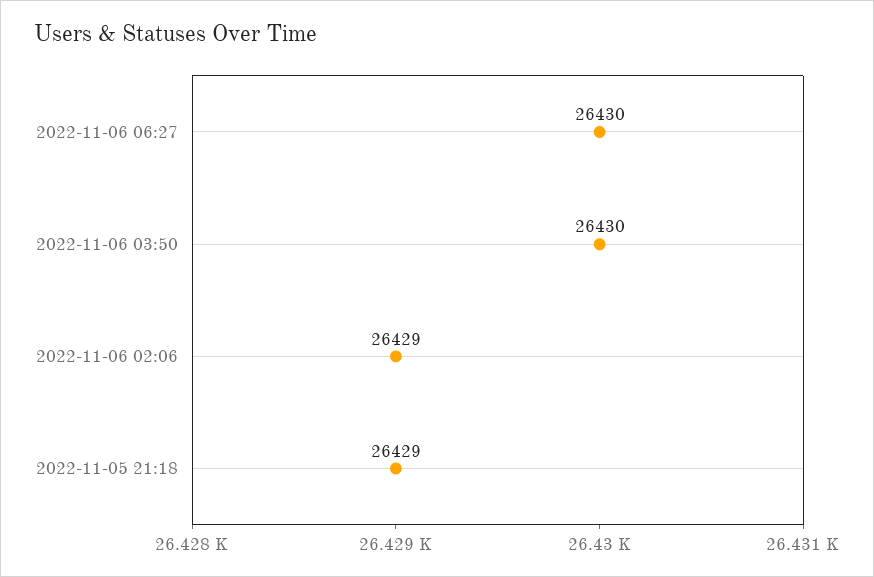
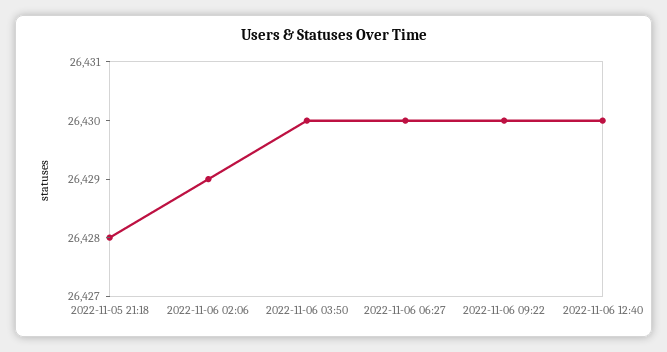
2022-11-05 21:18: 26429 -> 26428
2022-11-06 09:22: none -> 26430
2022-11-06 12:40: none -> 26430

